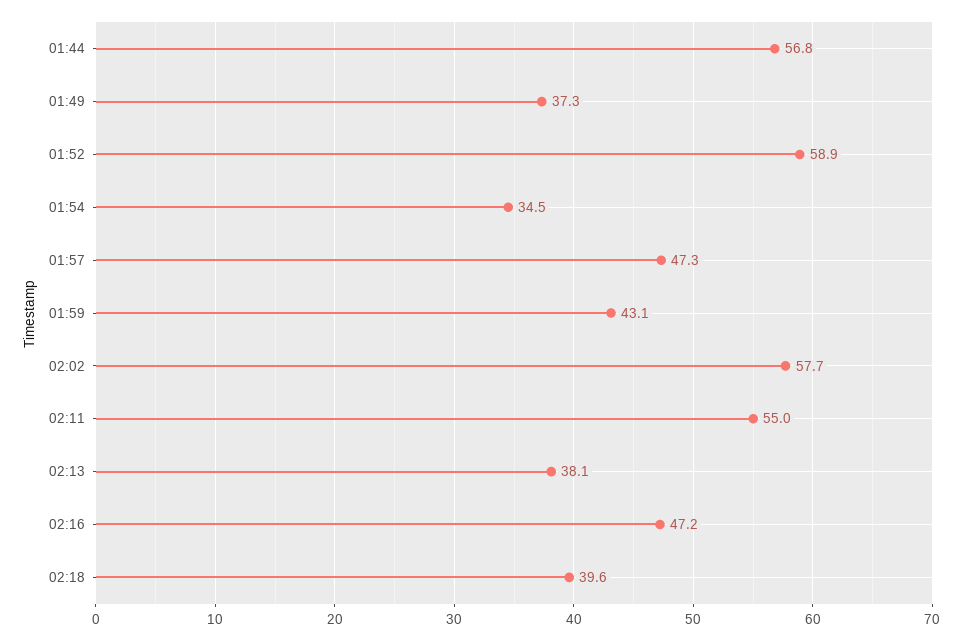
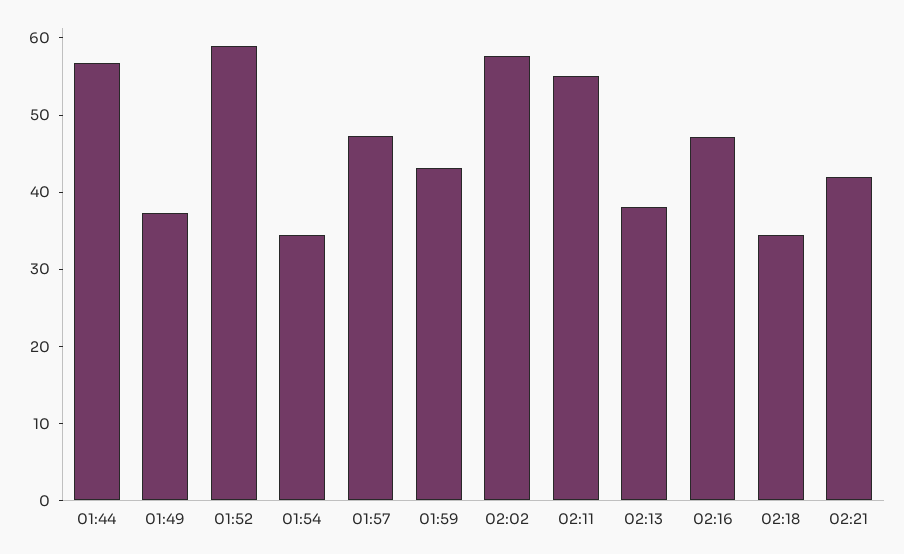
02:18: 39.6 -> 34
02:21: none -> 42

